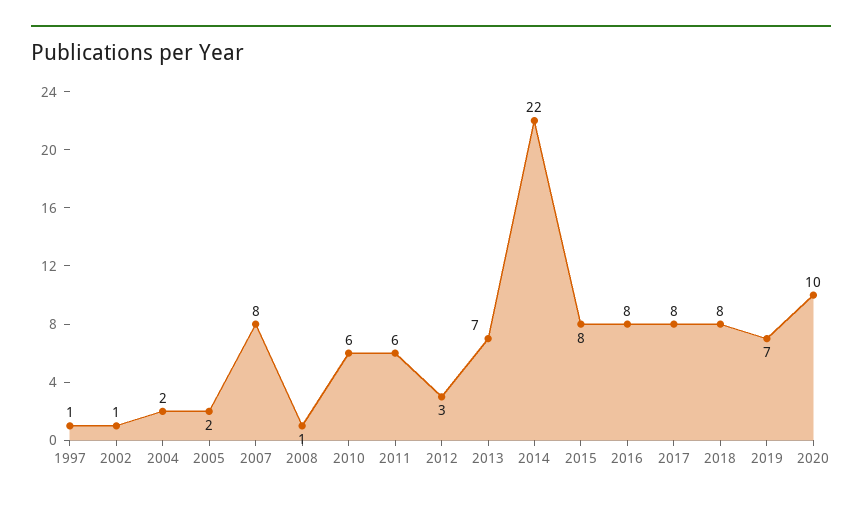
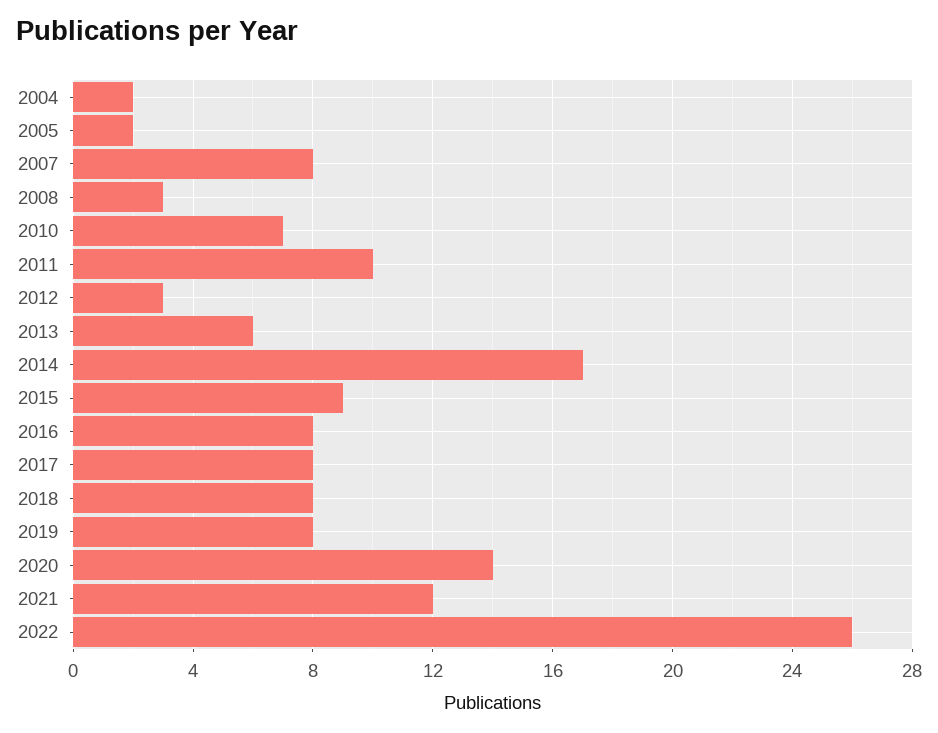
1997: 1 -> none
2002: 1 -> none
2008: 1 -> 3
2010: 6 -> 7
2011: 6 -> 10
2013: 7 -> 6
2014: 22 -> 17
2015: 8 -> 9
2019: 7 -> 8
2020: 10 -> 14
2021: none -> 12
2022: none -> 26

